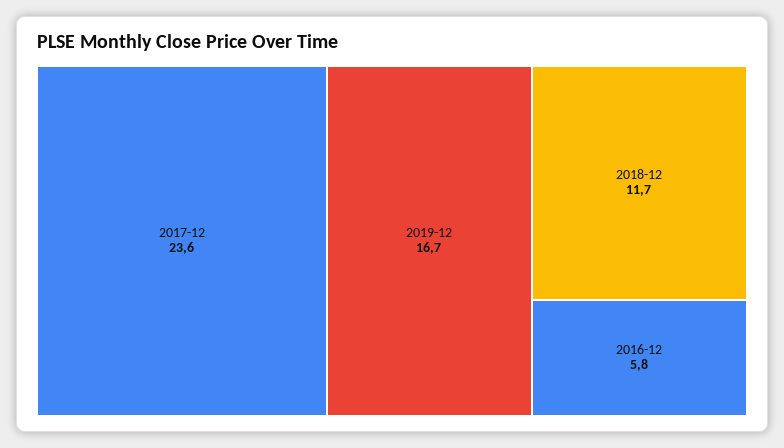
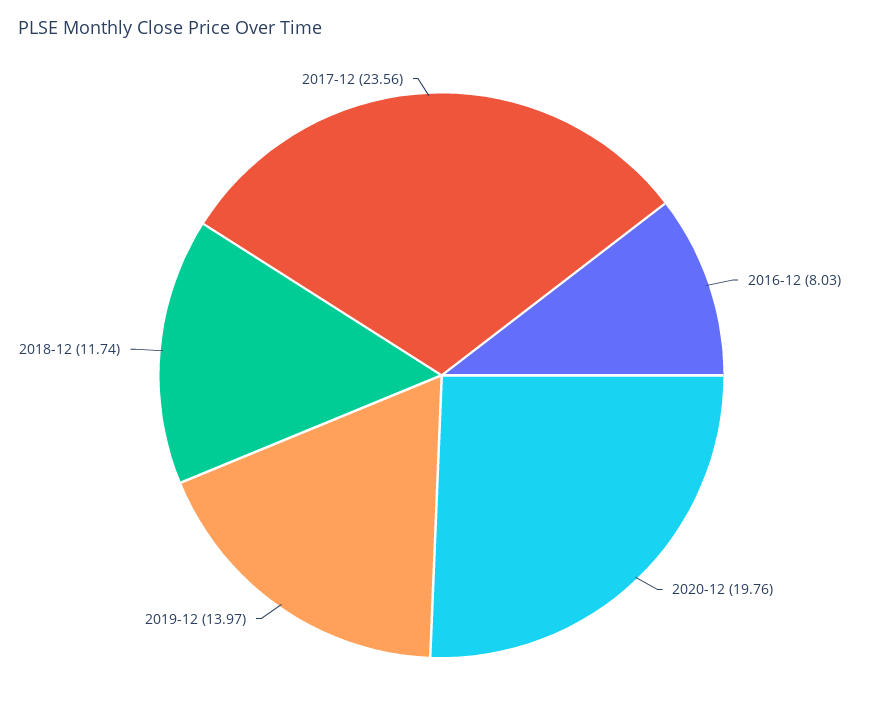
2019-12: 16.7 -> 13.97
2016-12: 5.8 -> 8.03
2020-12: none -> 19.76

